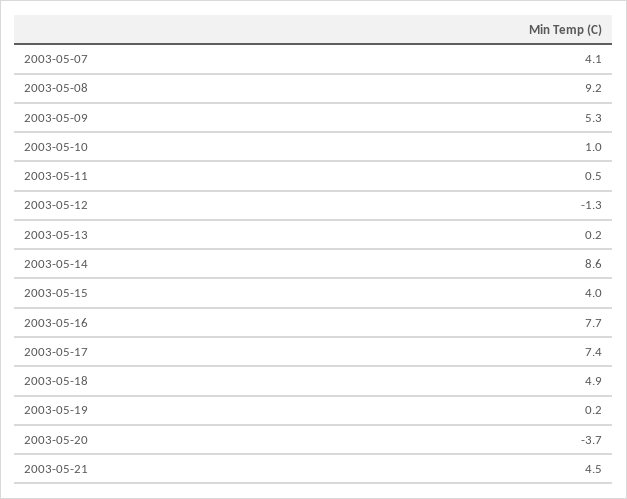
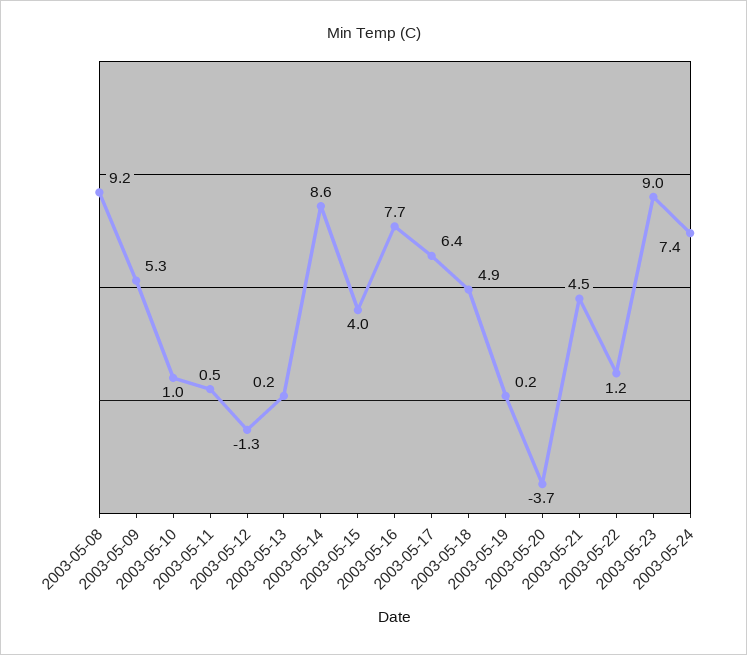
2003-05-07: 4.1 -> none
2003-05-17: 7.4 -> 6.4
2003-05-22: none -> 1.2
2003-05-23: none -> 9
2003-05-24: none -> 7.4

